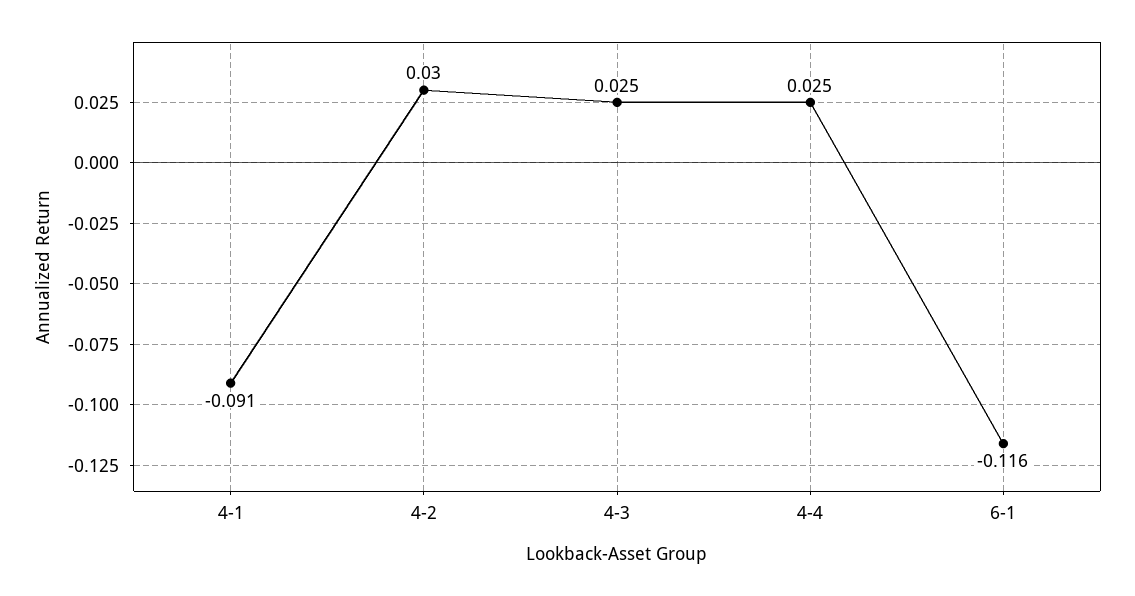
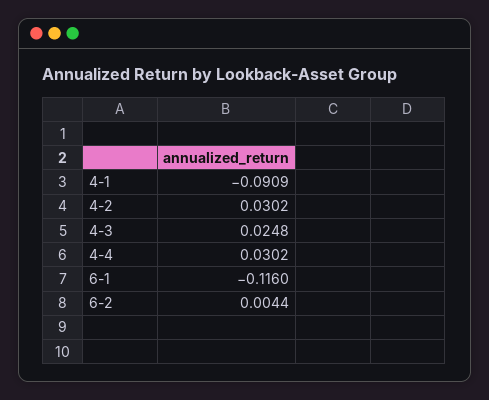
4-4: 0.025 -> 0.0302
6-2: none -> 0.0044

